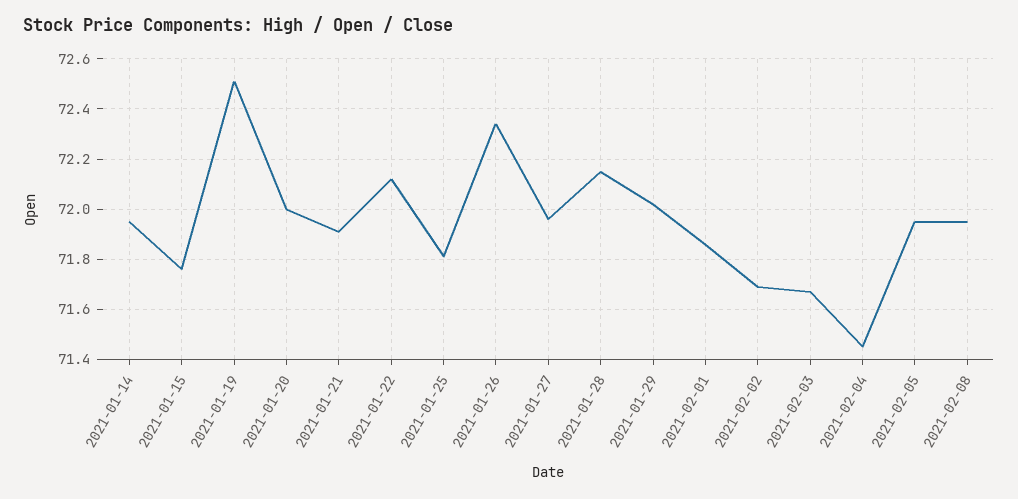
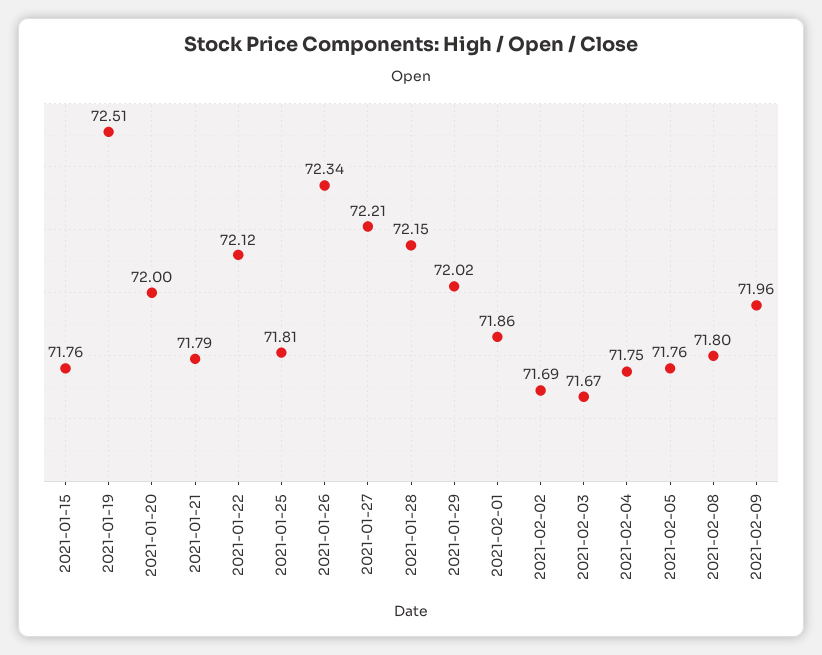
2021-01-14: 71.95 -> none
2021-01-21: 71.9 -> 71.79
2021-01-27: 71.95 -> 72.21
2021-02-04: 71.45 -> 71.75
2021-02-05: 71.95 -> 71.76
2021-02-08: 71.95 -> 71.8
2021-02-09: none -> 71.96

